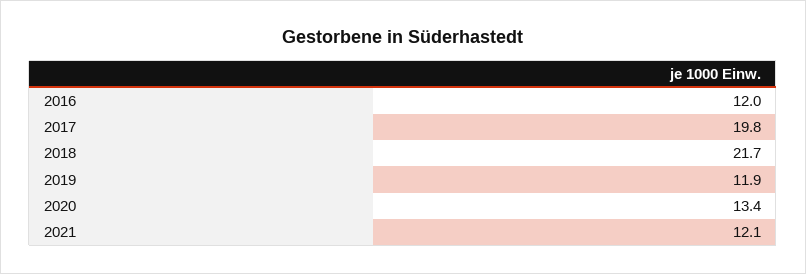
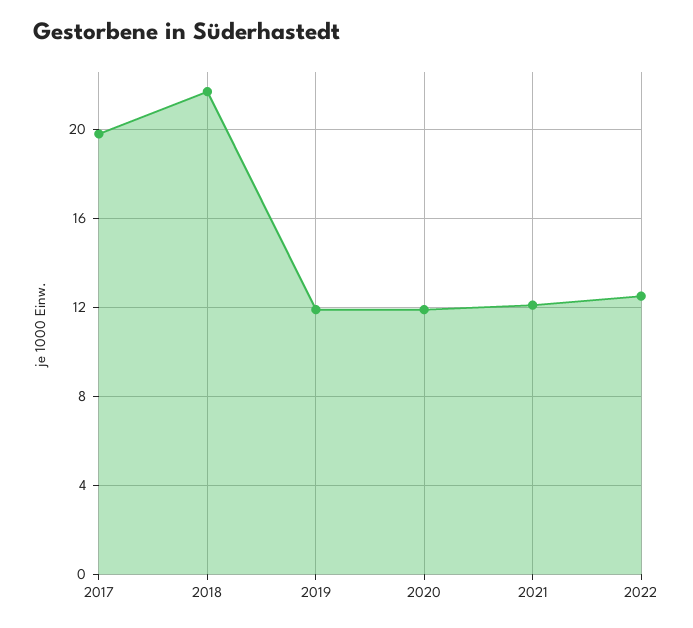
2016: 12 -> none
2020: 13.4 -> 12
2022: none -> 12.5

